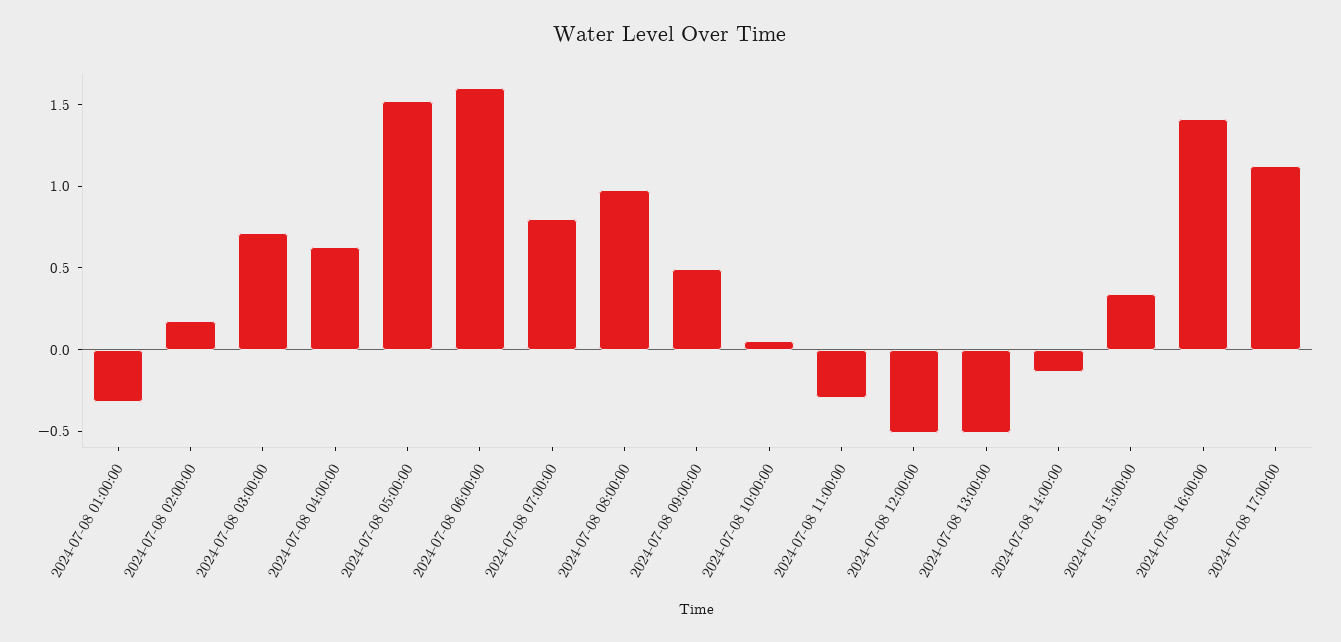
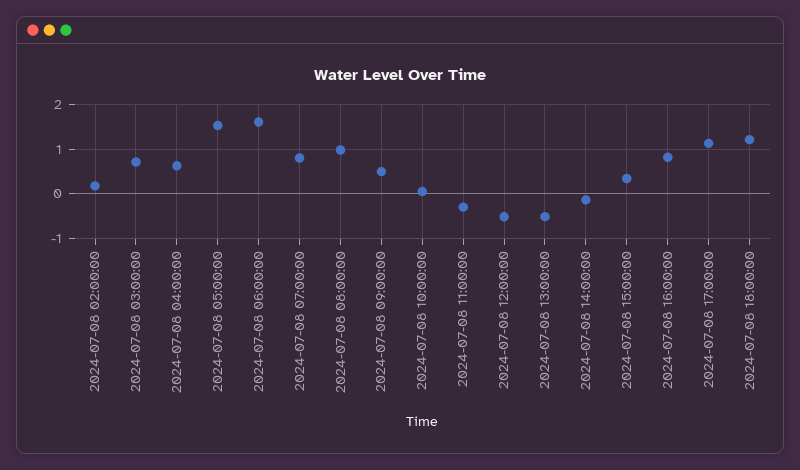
2024-07-08 01:00:00: -0.3 -> none
2024-07-08 16:00:00: 1.4 -> 0.8
2024-07-08 18:00:00: none -> 1.2

